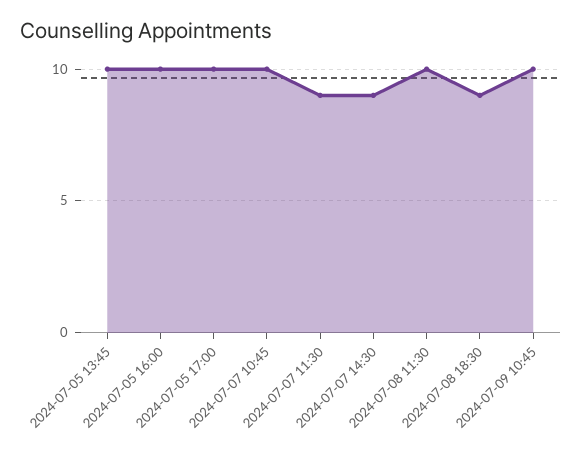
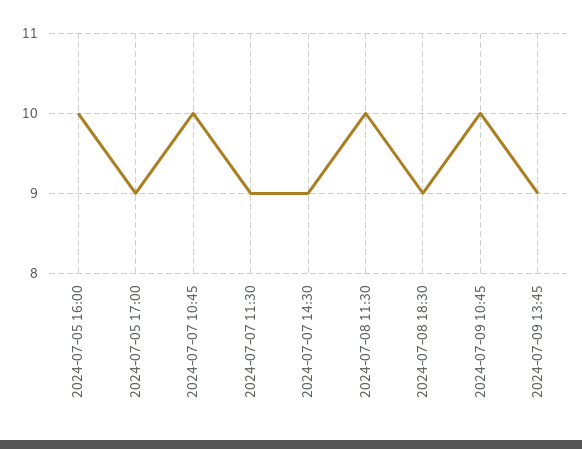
2024-07-05 13:45: 10 -> none
2024-07-05 17:00: 10 -> 9
2024-07-09 13:45: none -> 9

